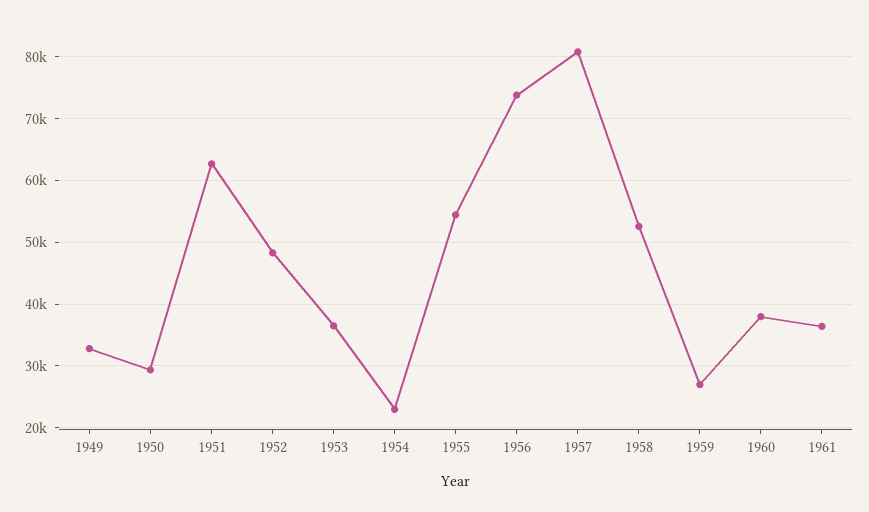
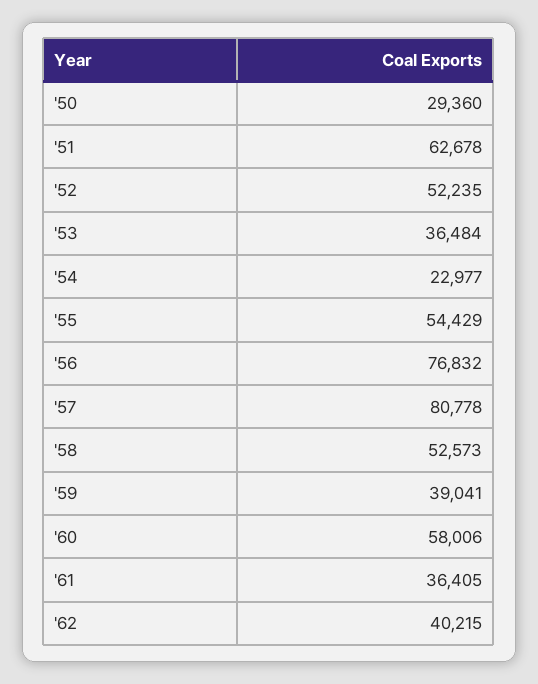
1949: 33000 -> none
1952: 48000 -> 52235
1956: 74000 -> 76832
1959: 27000 -> 39041
1960: 38000 -> 58006
'62: none -> 40215

